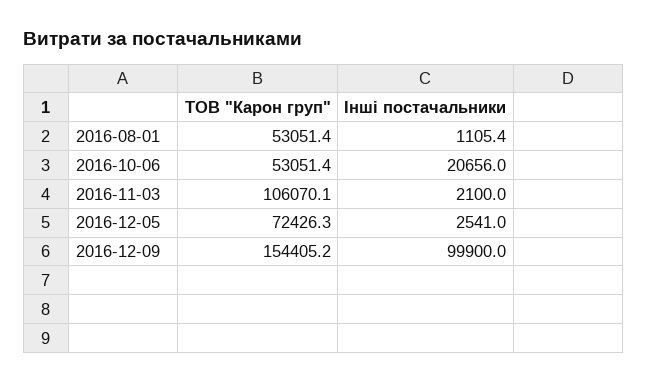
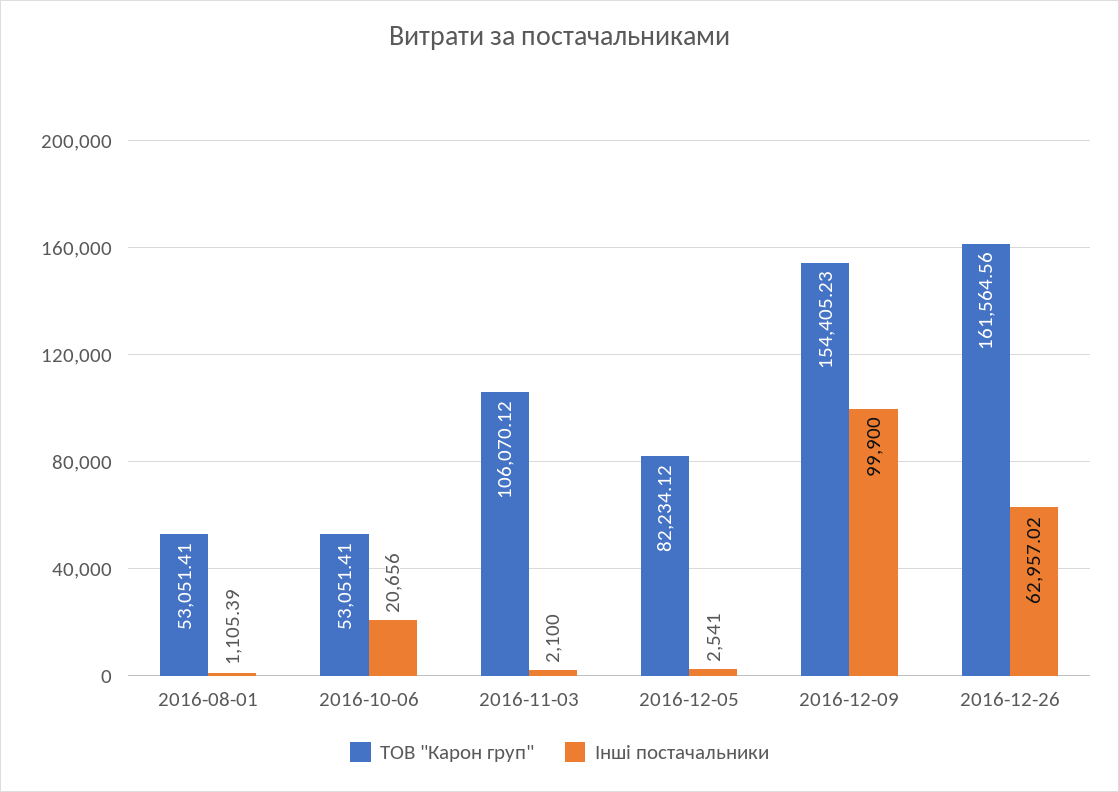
ТОВ "Карон груп", 2016-12-05: 72426.3 -> 82234.12
ТОВ "Карон груп", 2016-12-26: none -> 161564.56
Інші постачальники, 2016-12-26: none -> 62957.02

